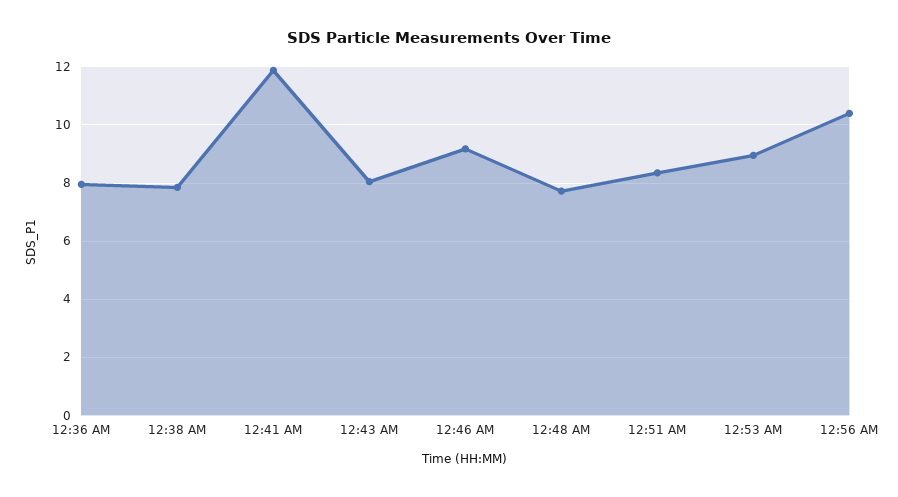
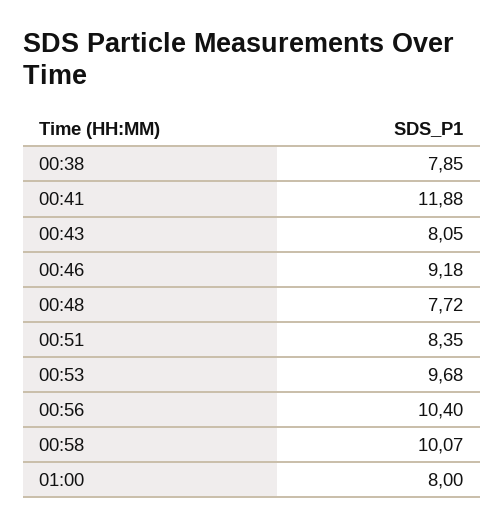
12:36 AM: 8 -> none
12:53 AM: 9 -> 9.68
00:58: none -> 10.07
01:00: none -> 8

